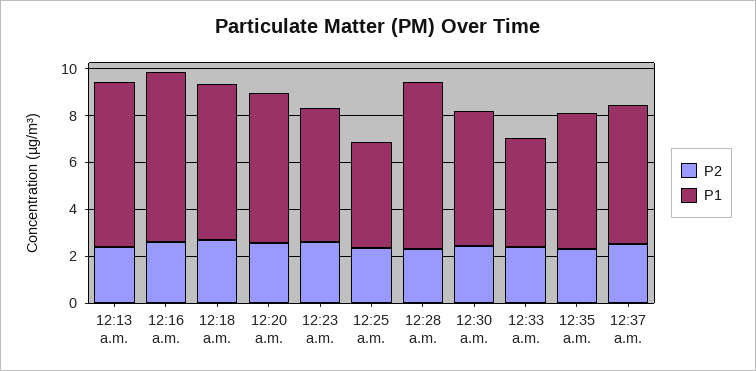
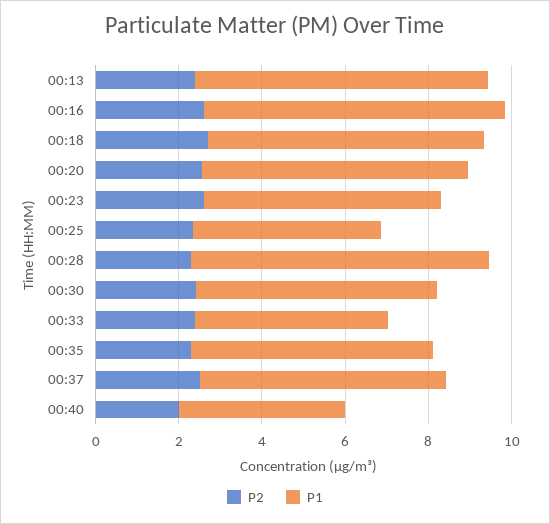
P2, 00:40: none -> 2
P1, 00:40: none -> 4

